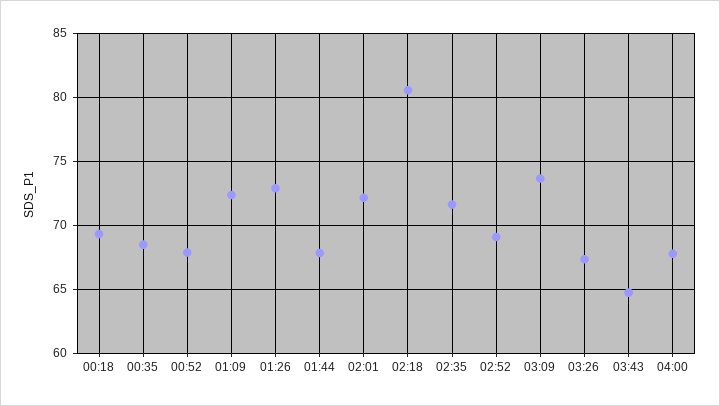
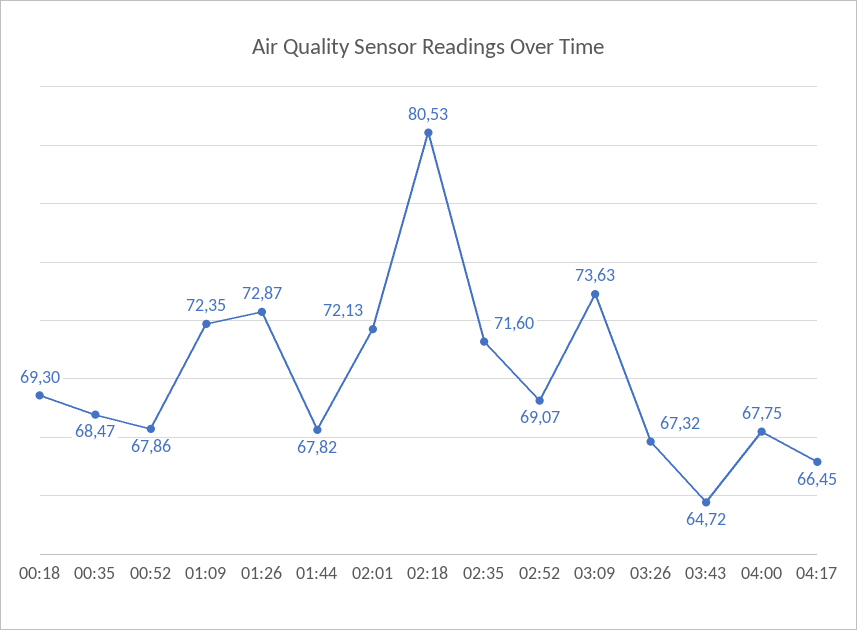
04:17: none -> 66.45

